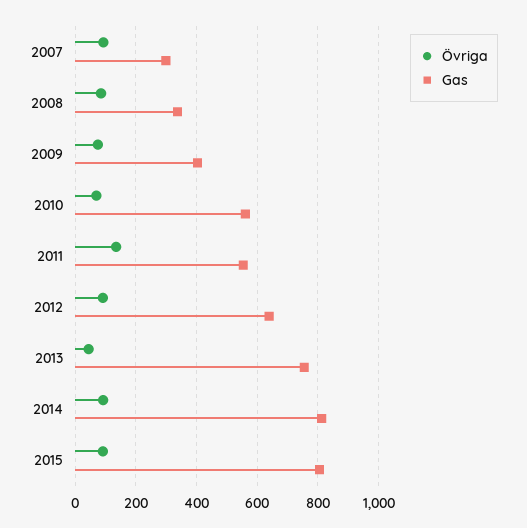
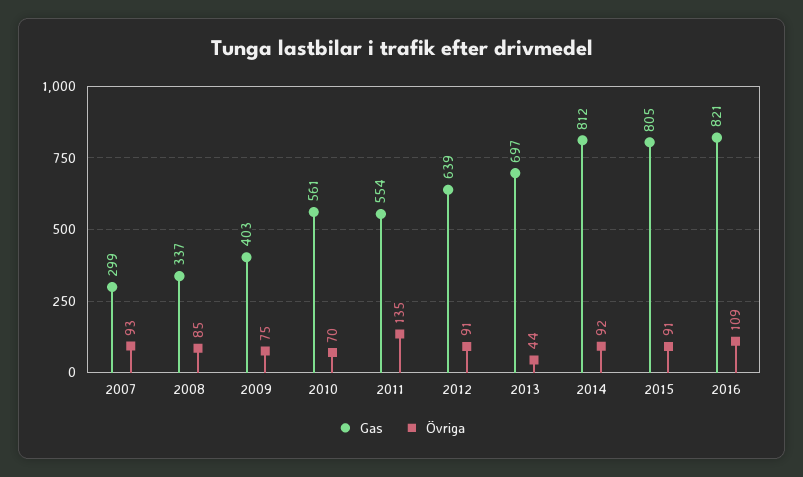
Gas, 2013: 760 -> 697
Gas, 2016: none -> 821
Övriga, 2016: none -> 109

